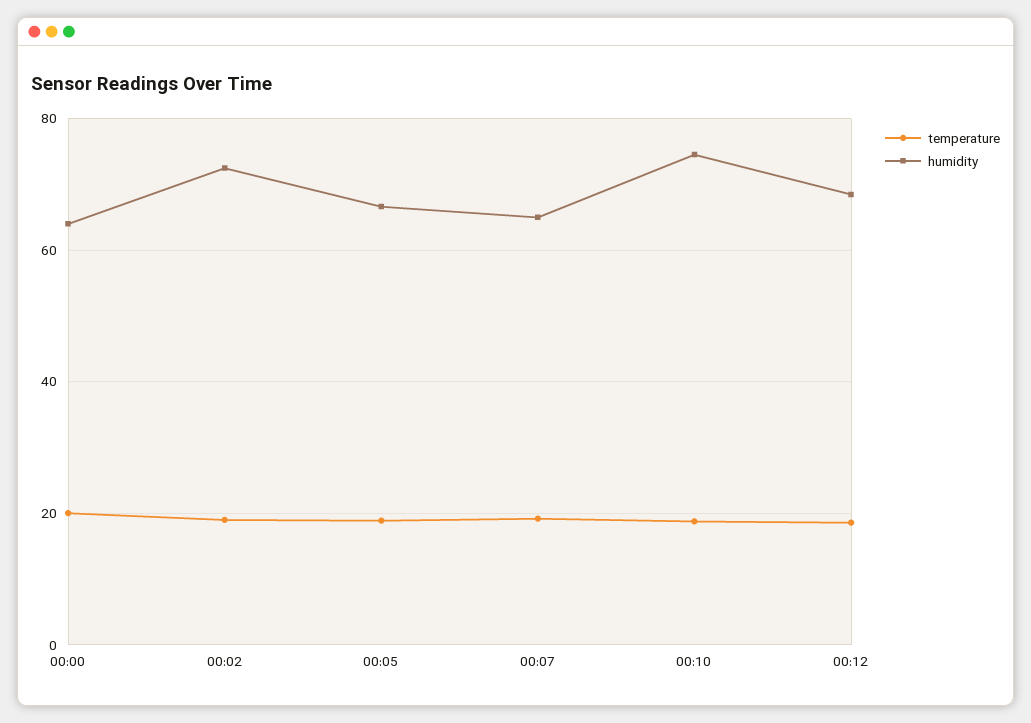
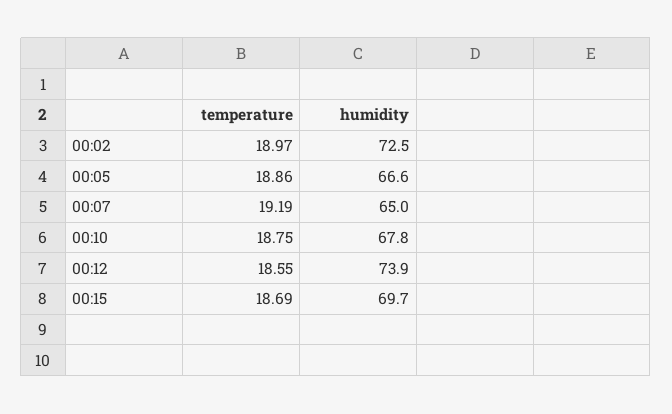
temperature, 00:00: 20 -> none
humidity, 00:00: 64 -> none
humidity, 00:10: 74 -> 67.8
humidity, 00:12: 68 -> 73.9
temperature, 00:15: none -> 18.69
humidity, 00:15: none -> 69.7

